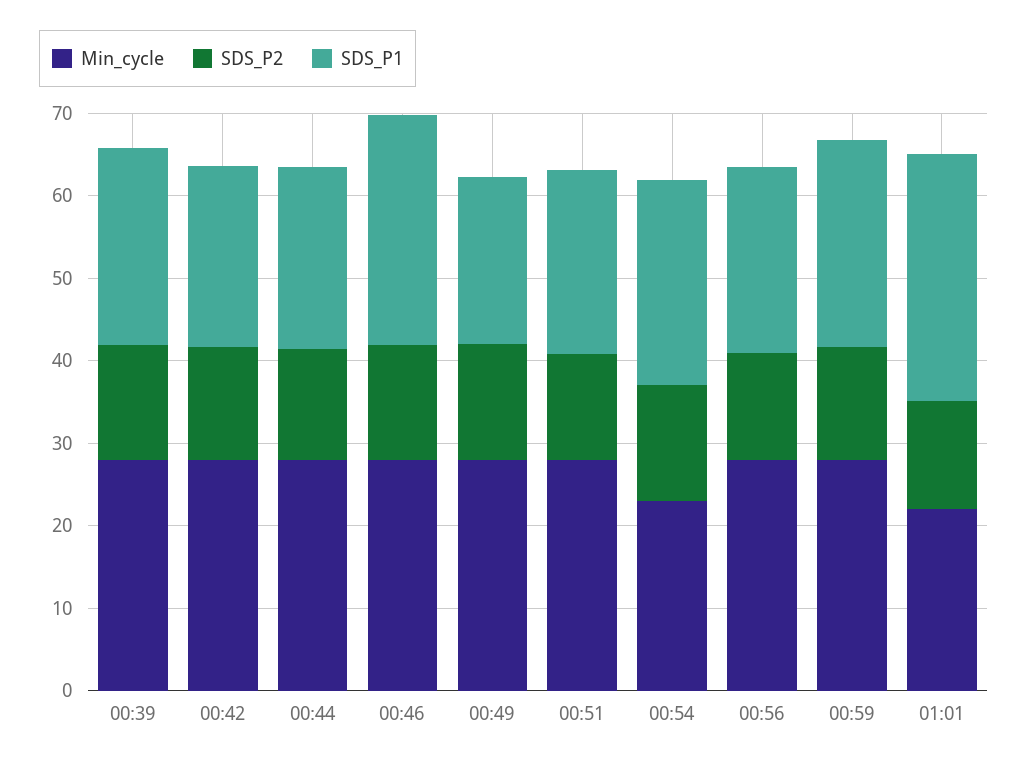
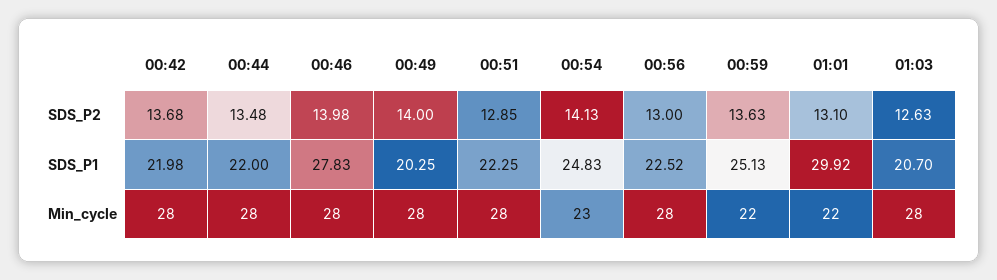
Min_cycle, 00:39: 28 -> none
SDS_P2, 00:39: 14 -> none
SDS_P1, 00:39: 24 -> none
Min_cycle, 00:59: 28 -> 22
SDS_P2, 01:03: none -> 12.63
SDS_P1, 01:03: none -> 20.7
Min_cycle, 01:03: none -> 28

